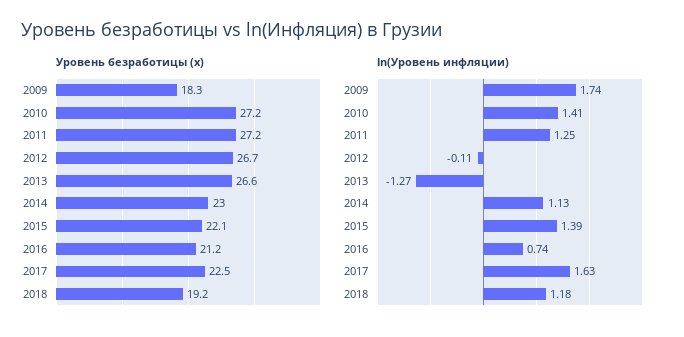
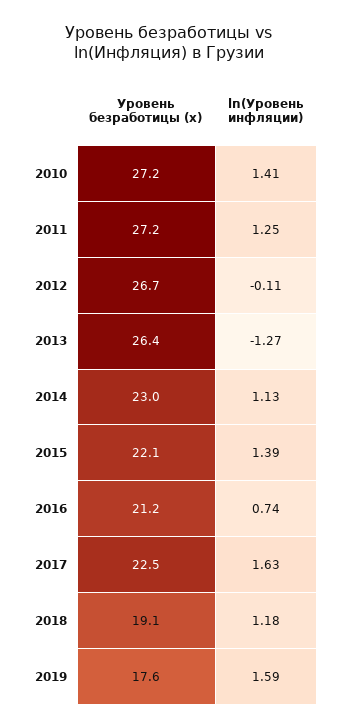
Уровень безработицы (x), 2009: 18.3 -> none
Уровень безработицы (x), 2013: 26.6 -> 26.4
Уровень безработицы (x), 2018: 19.2 -> 19.1
ln(Уровень инфляции), 2009: 1.74 -> none
Уровень безработицы (x), 2019: none -> 17.6
ln(Уровень инфляции), 2019: none -> 1.59

